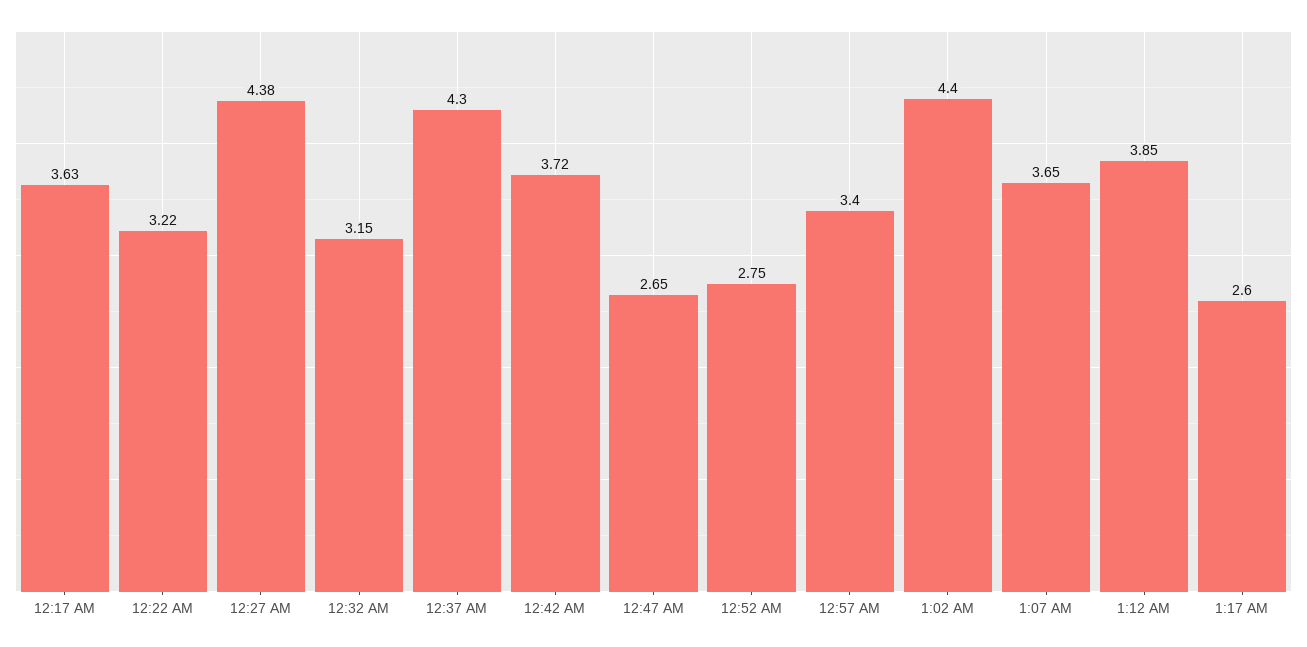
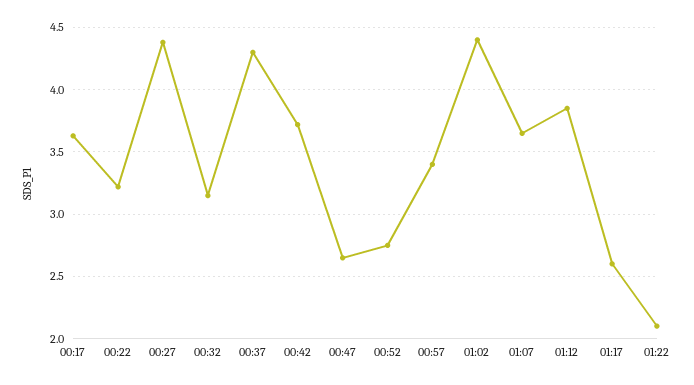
01:22: none -> 2.1

